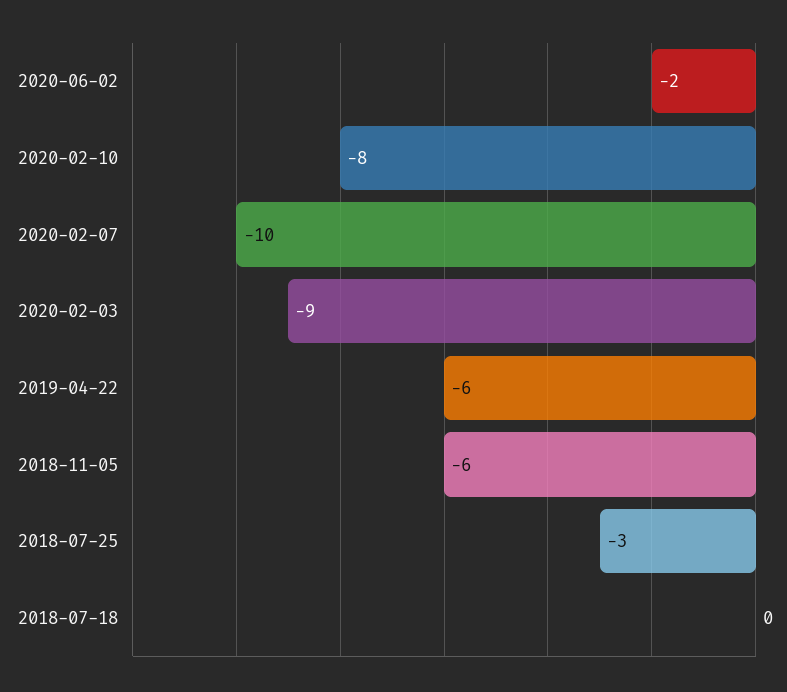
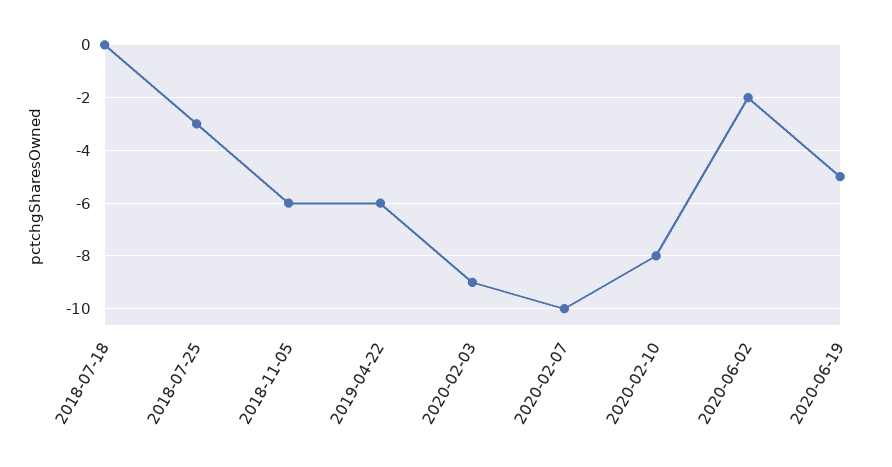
2020-06-19: none -> -5

